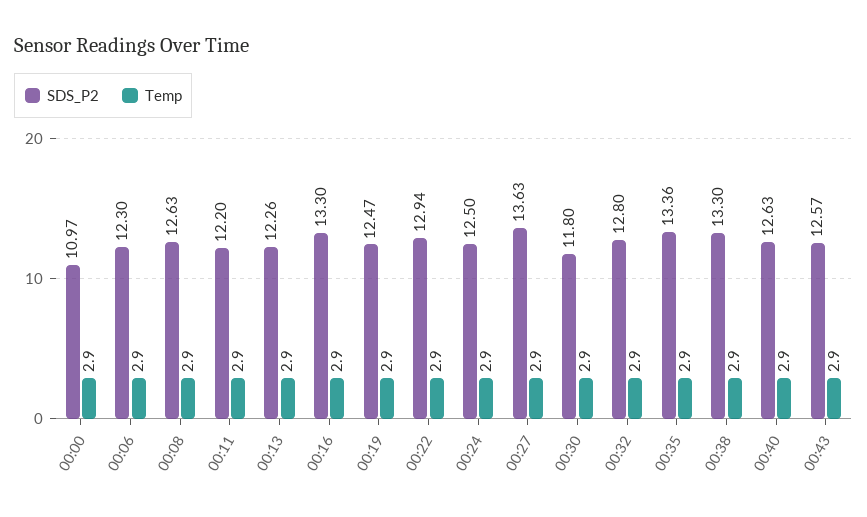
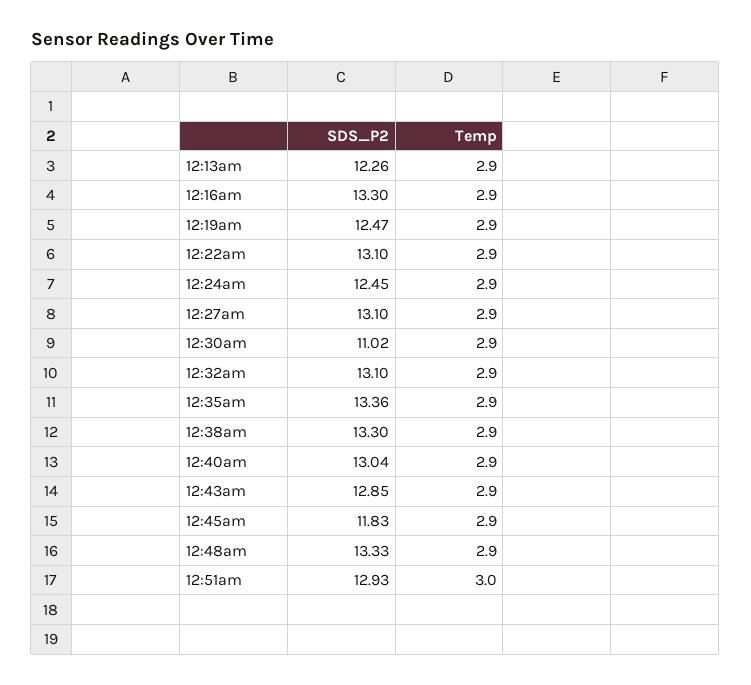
SDS_P2, 00:00: 10.97 -> none
Temp, 00:00: 2.9 -> none
SDS_P2, 00:06: 12.3 -> none
Temp, 00:06: 2.9 -> none
SDS_P2, 00:08: 12.63 -> none
Temp, 00:08: 2.9 -> none
SDS_P2, 00:11: 12.2 -> none
Temp, 00:11: 2.9 -> none
SDS_P2, 00:22: 12.94 -> 13.1
SDS_P2, 00:24: 12.5 -> 12.45
SDS_P2, 00:27: 13.63 -> 13.1
SDS_P2, 00:30: 11.8 -> 11.02
SDS_P2, 00:32: 12.8 -> 13.1
SDS_P2, 00:40: 12.63 -> 13.04
SDS_P2, 00:43: 12.57 -> 12.85
SDS_P2, 12:45am: none -> 11.83
Temp, 12:45am: none -> 2.9
SDS_P2, 12:48am: none -> 13.33
Temp, 12:48am: none -> 2.9
SDS_P2, 12:51am: none -> 12.93
Temp, 12:51am: none -> 3

